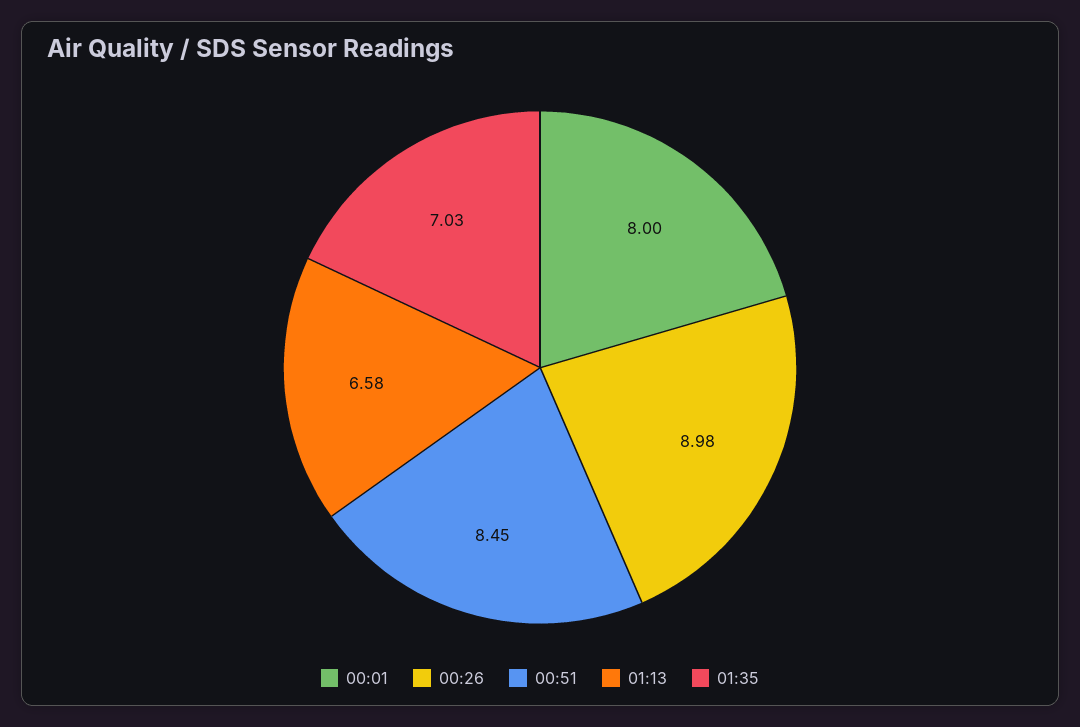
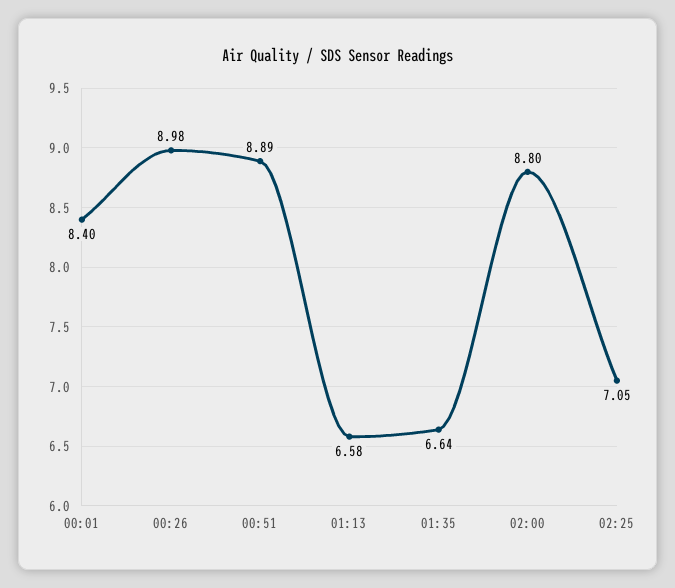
00:01: 8 -> 8.4
00:51: 8.45 -> 8.89
01:35: 7.03 -> 6.64
02:00: none -> 8.8
02:25: none -> 7.05

